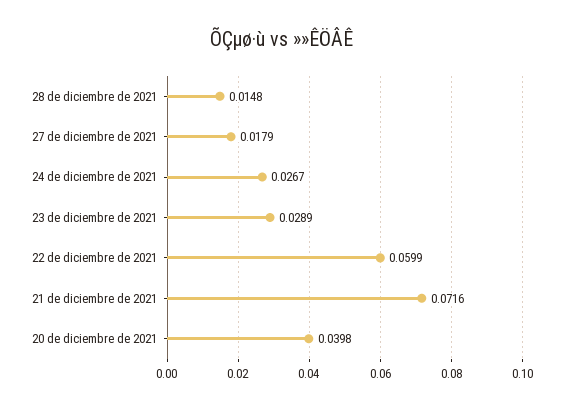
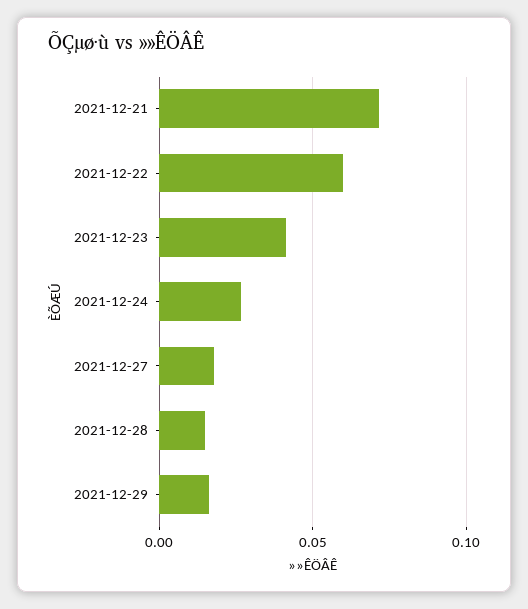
23 de diciembre de 2021: 0.0289 -> 0.04
20 de diciembre de 2021: 0.0398 -> none
2021-12-29: none -> 0.015

